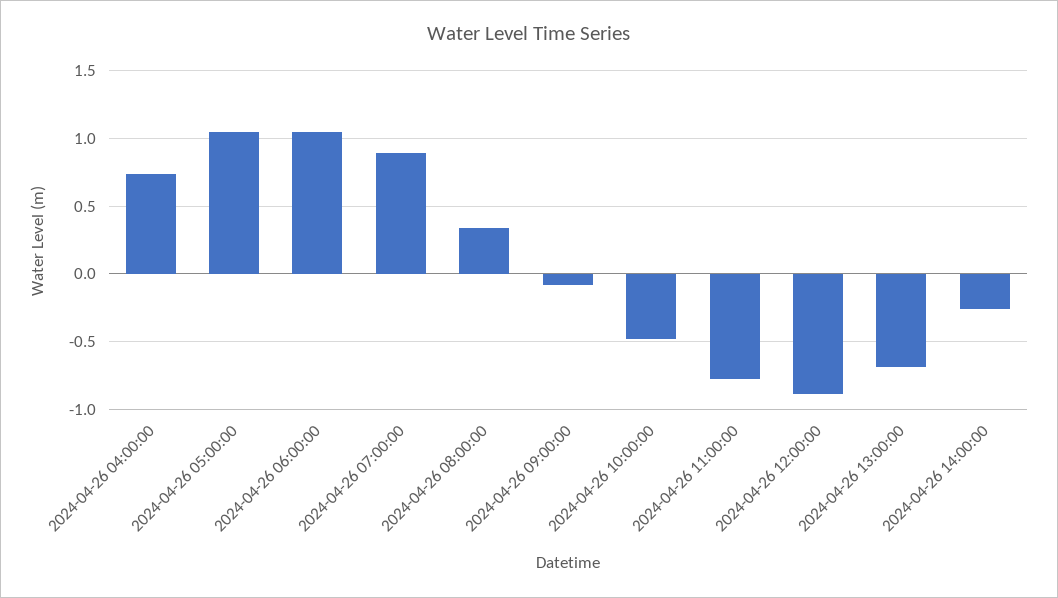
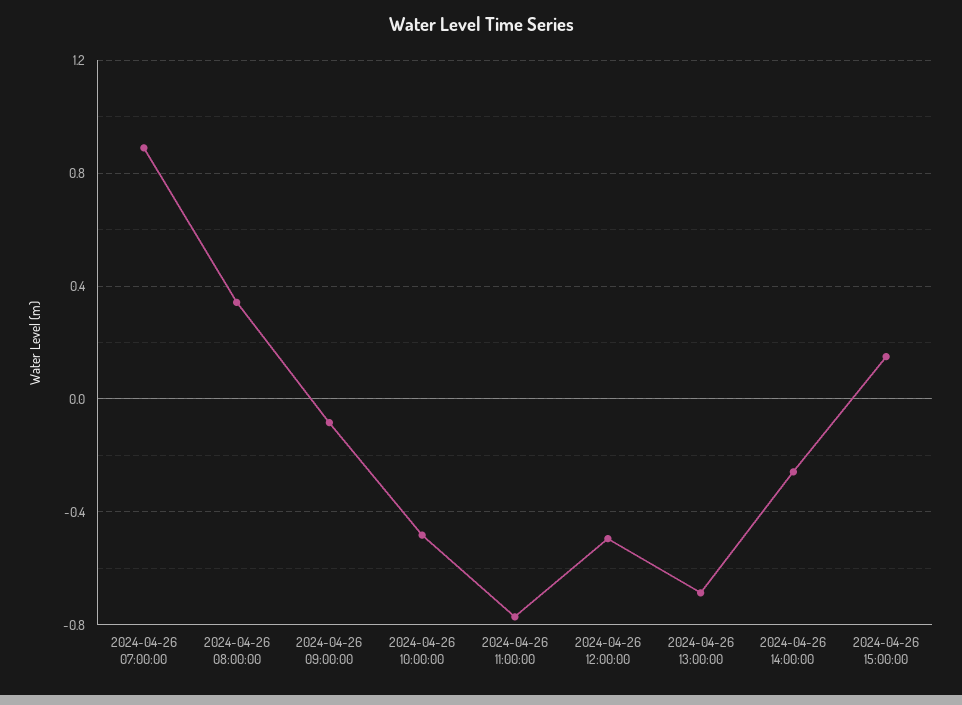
2024-04-26 04:00:00: 0.75 -> none
2024-04-26 05:00:00: 1.05 -> none
2024-04-26 06:00:00: 1.05 -> none
2024-04-26 12:00:00: -0.9 -> -0.5
2024-04-26 15:00:00: none -> 0.15

